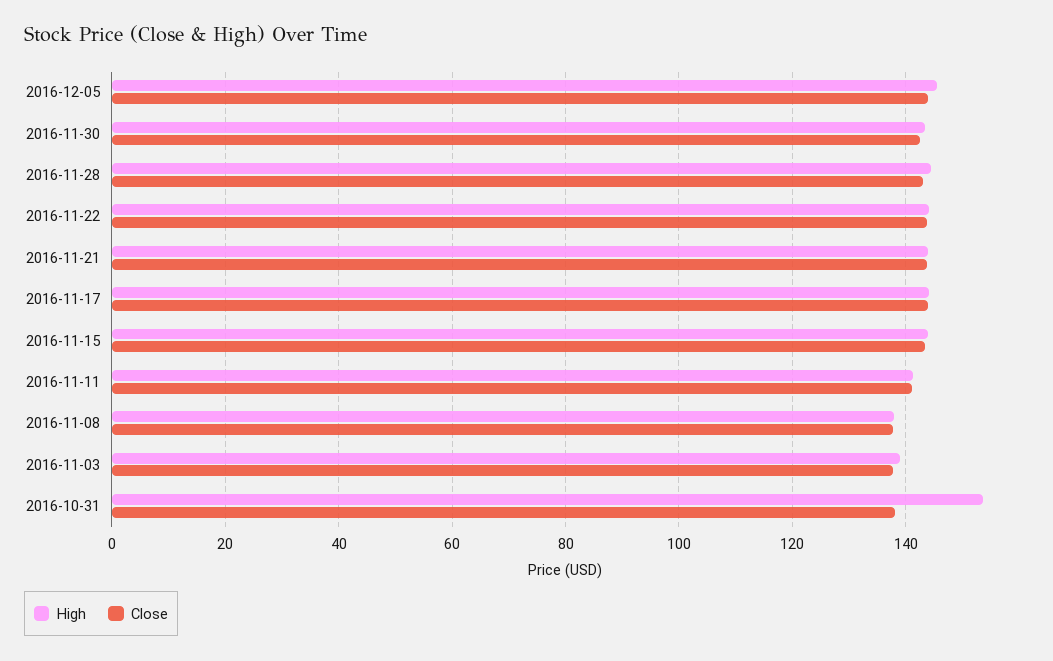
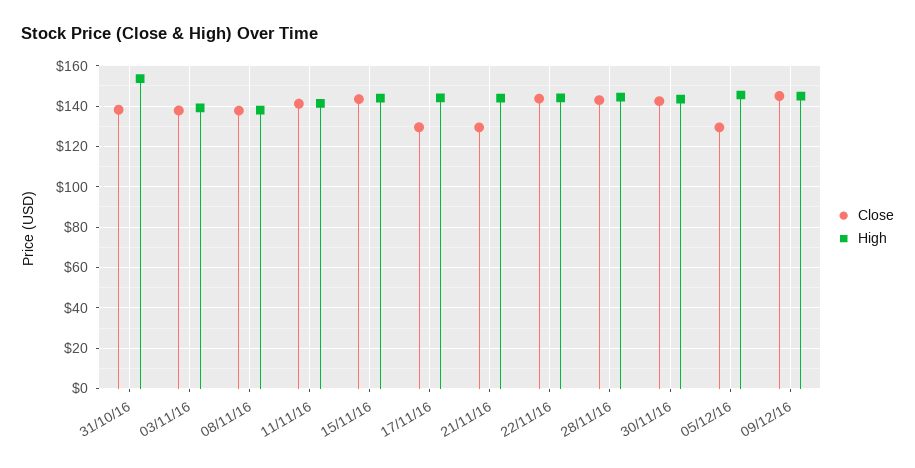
Close, 2016-12-05: 144 -> 130
Close, 2016-11-21: 144 -> 130
Close, 2016-11-17: 144 -> 130
Close, 09/12/16: none -> 145
High, 09/12/16: none -> 145

